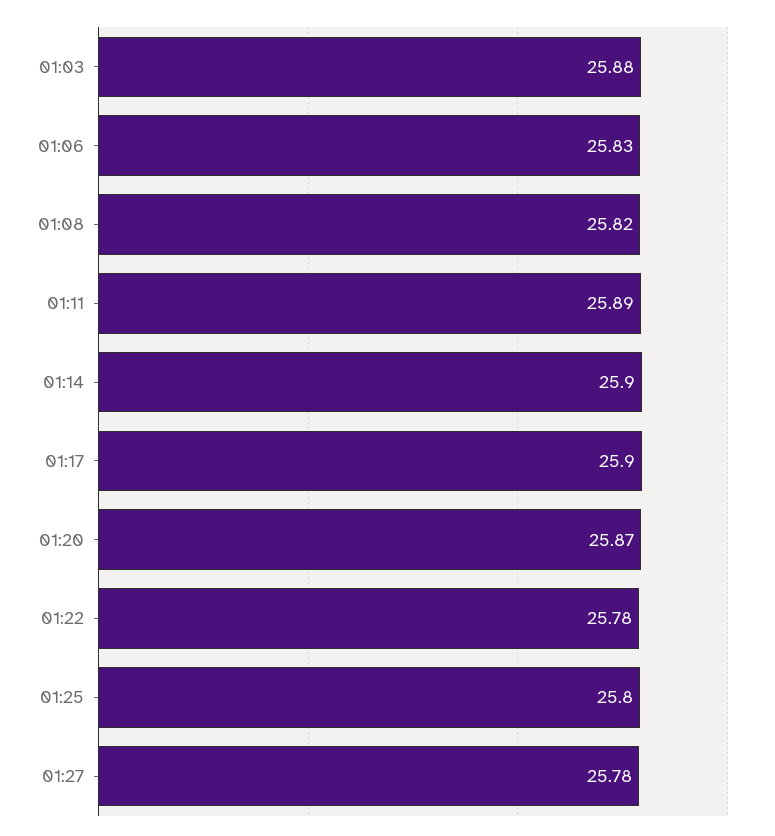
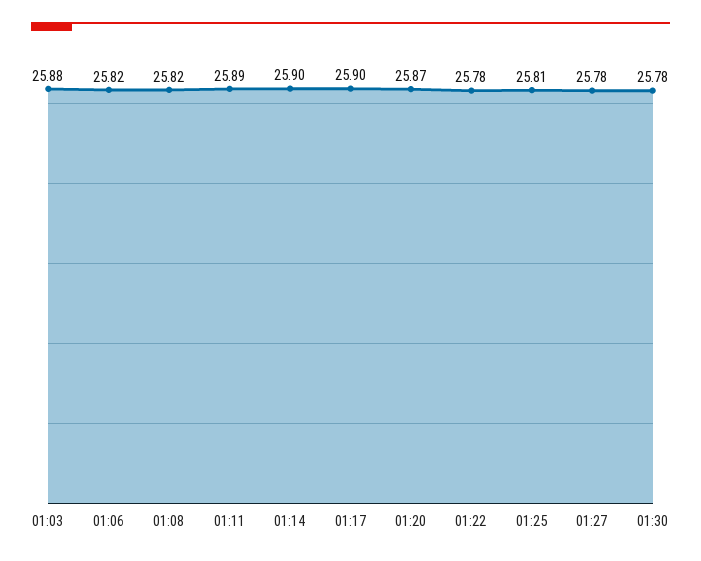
01:06: 25.83 -> 25.82
01:25: 25.8 -> 25.81
01:30: none -> 25.78

